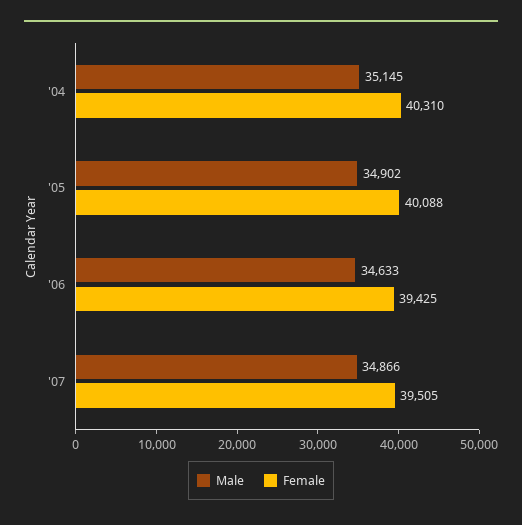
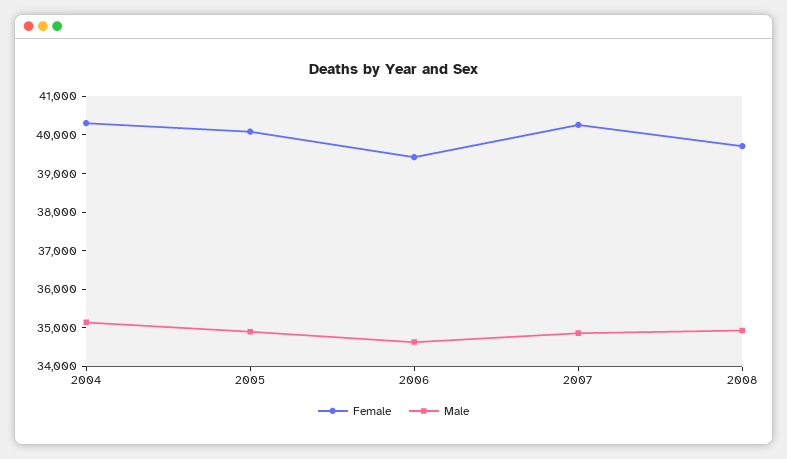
Female, '07: 39505 -> 40250
Female, 2008: none -> 39750
Male, 2008: none -> 35000

